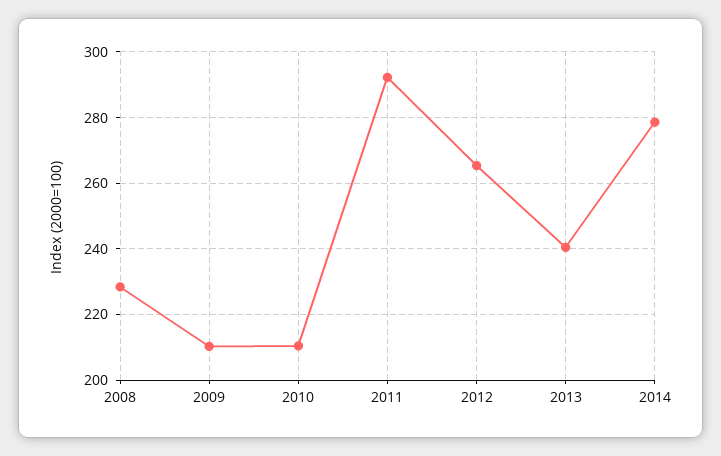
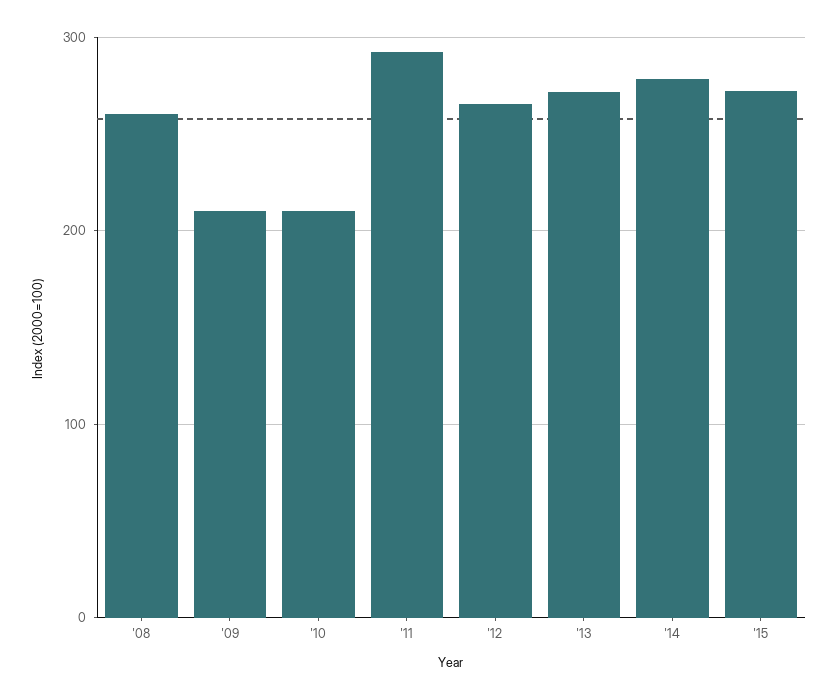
2008: 228 -> 260
2013: 240 -> 270
'15: none -> 270

